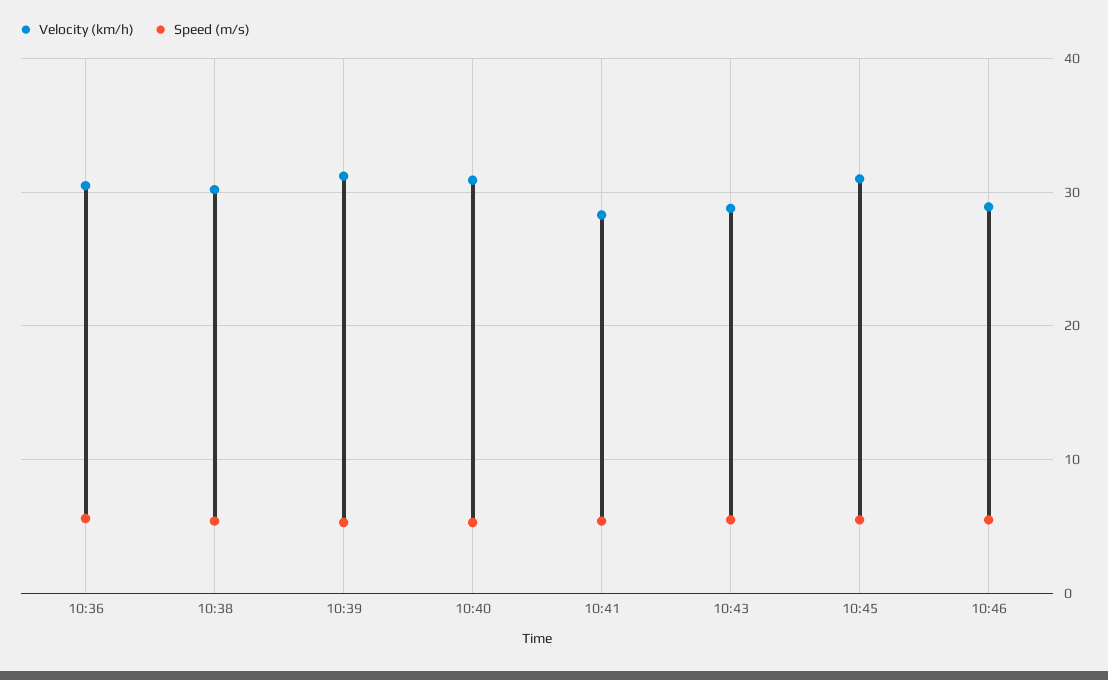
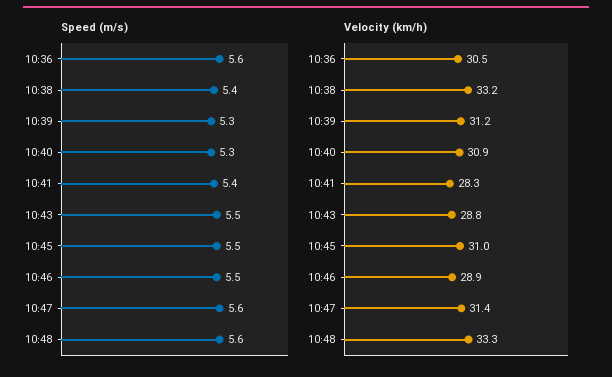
Velocity (km/h), 10:38: 30 -> 33.2
Speed (m/s), 10:47: none -> 5.6
Speed (m/s), 10:48: none -> 5.6
Velocity (km/h), 10:47: none -> 31.4
Velocity (km/h), 10:48: none -> 33.3

